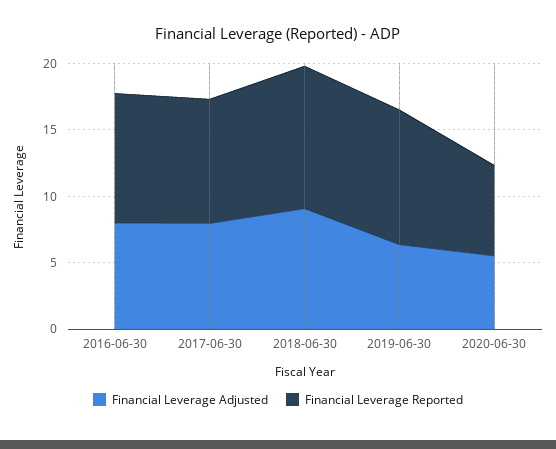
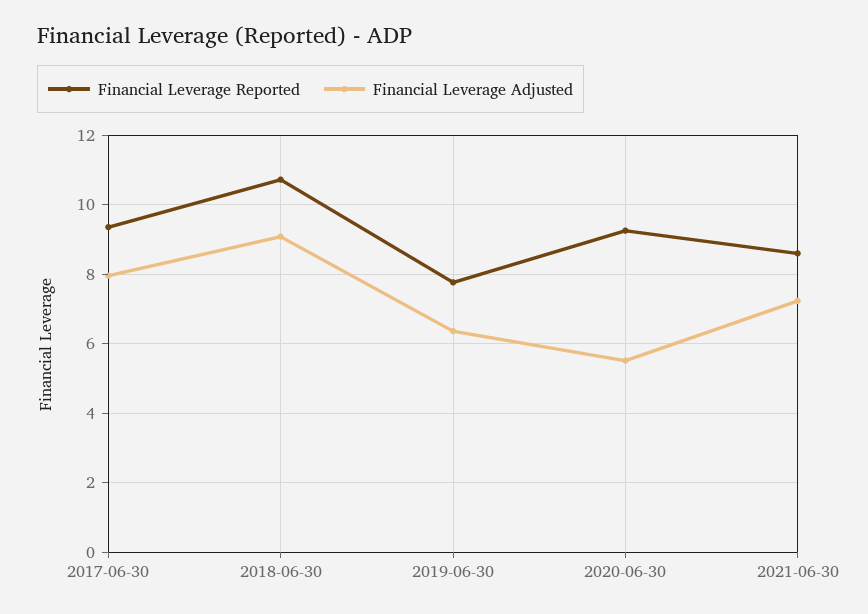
Financial Leverage Adjusted, 2016-06-30: 8 -> none
Financial Leverage Reported, 2016-06-30: 10 -> none
Financial Leverage Reported, 2019-06-30: 10 -> 7.8
Financial Leverage Reported, 2020-06-30: 7 -> 9.2
Financial Leverage Reported, 2021-06-30: none -> 8.6
Financial Leverage Adjusted, 2021-06-30: none -> 7.2

